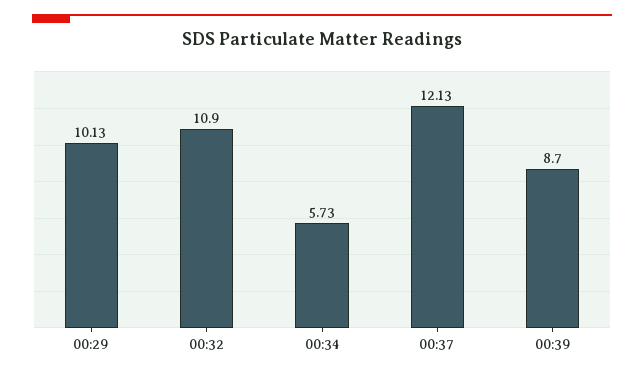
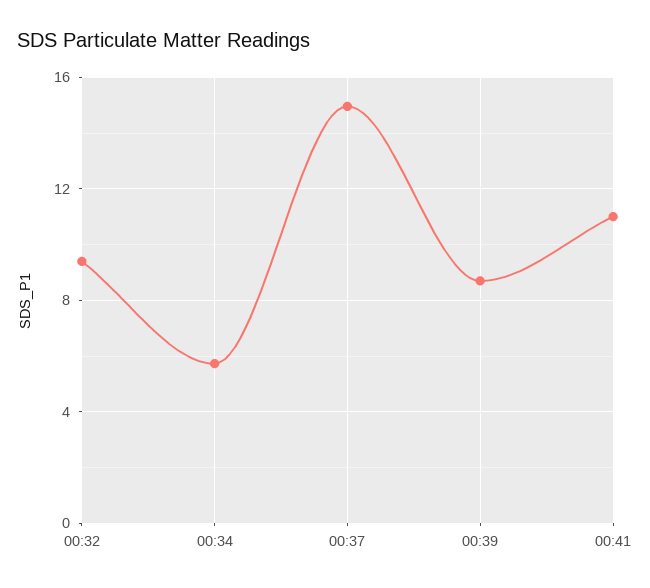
00:29: 10.13 -> none
00:32: 10.9 -> 9.5
00:37: 12.13 -> 15
00:41: none -> 11

